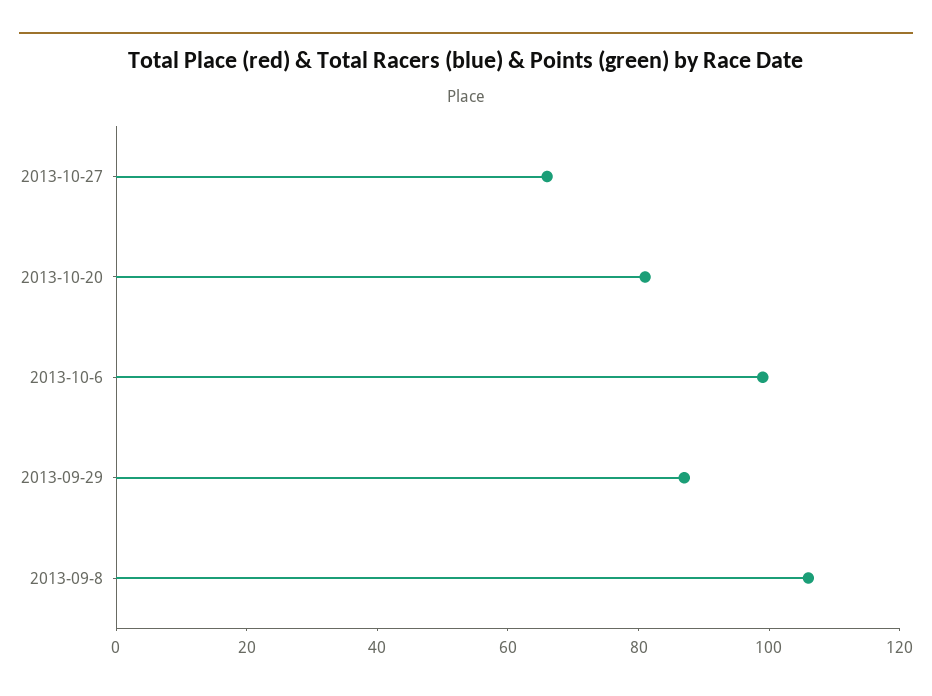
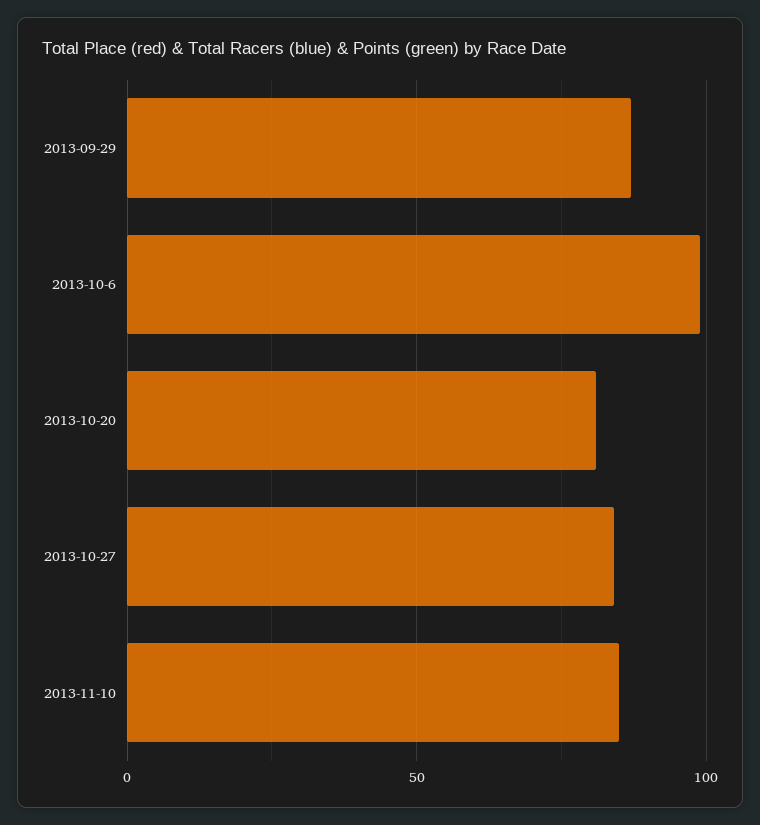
2013-10-27: 65 -> 85
2013-09-8: 105 -> none
2013-11-10: none -> 85

